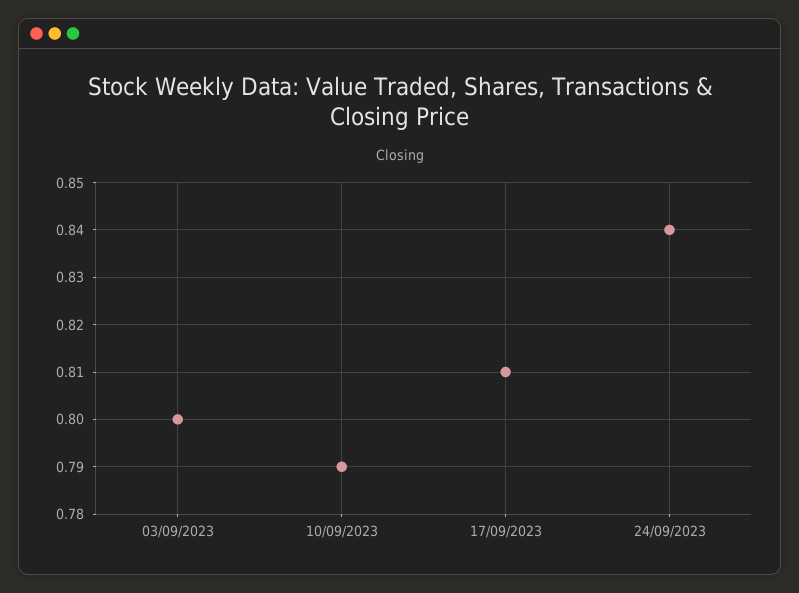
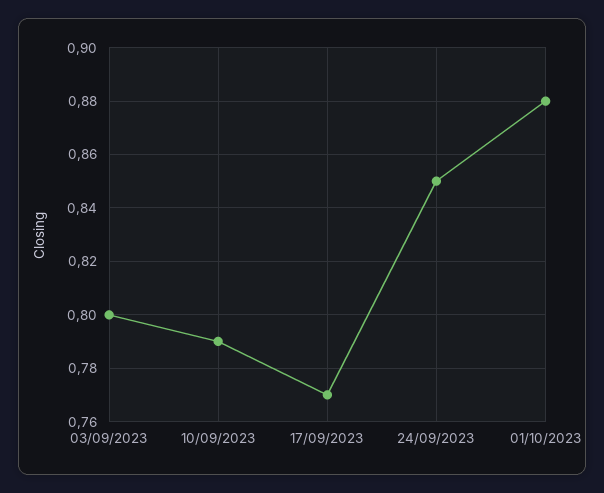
17/09/2023: 0.81 -> 0.77
24/09/2023: 0.84 -> 0.85
01/10/2023: none -> 0.88

